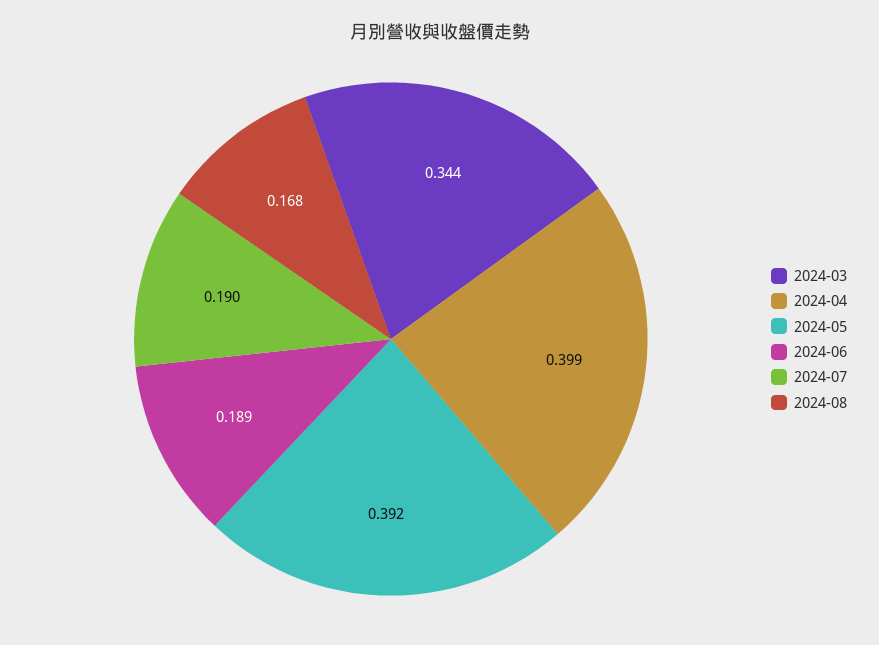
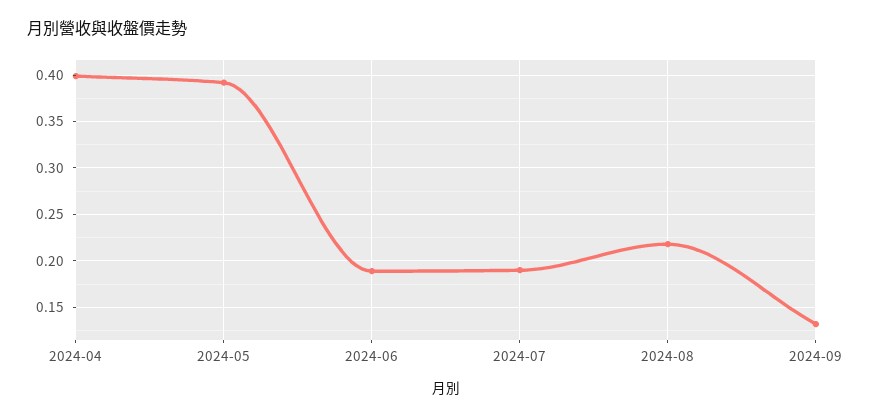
2024-03: 0.344 -> none
2024-08: 0.168 -> 0.22
2024-09: none -> 0.13

